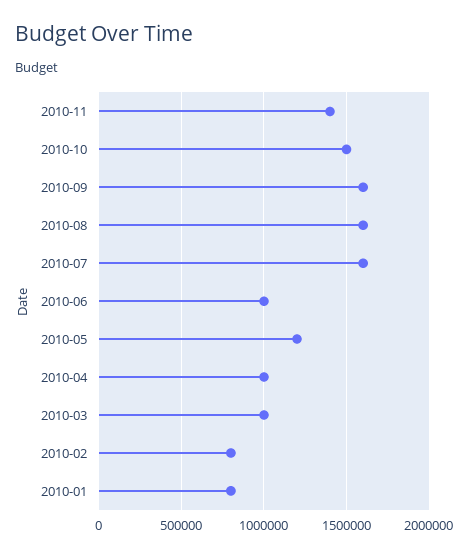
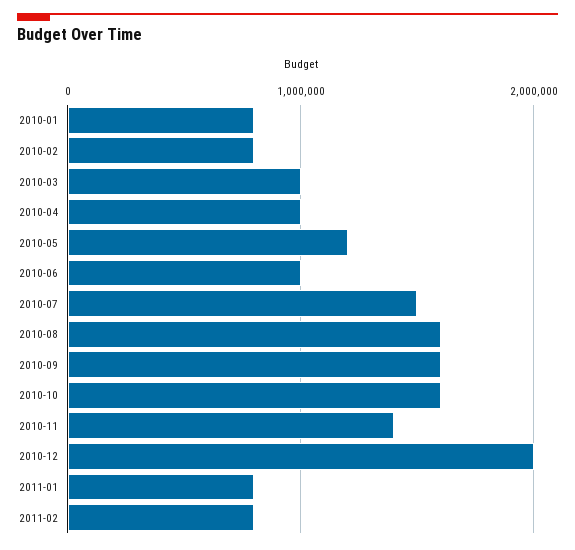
2010-10: 1500000 -> 1600000
2010-07: 1600000 -> 1500000
2010-12: none -> 2000000
2011-01: none -> 800000
2011-02: none -> 800000

